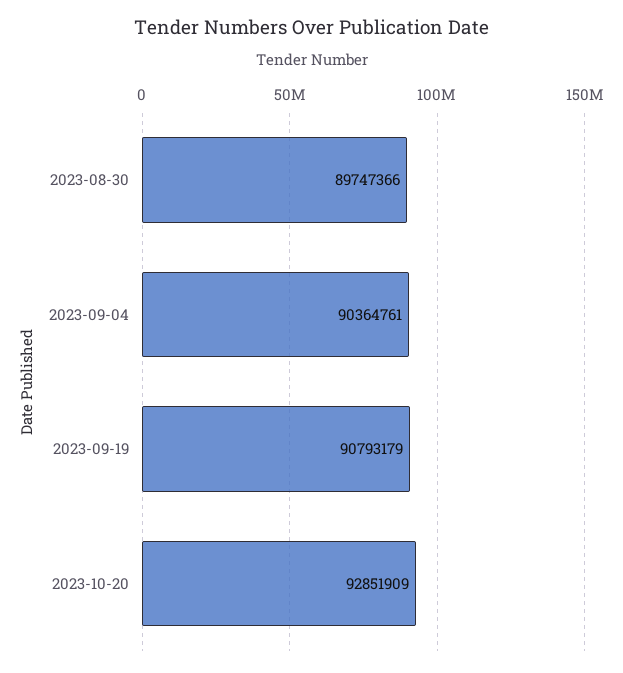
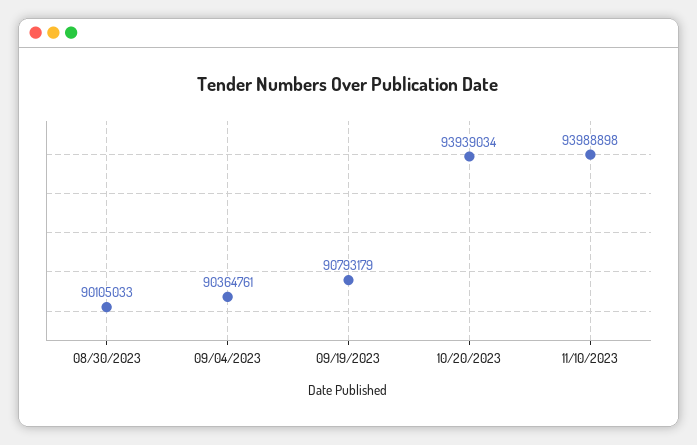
2023-08-30: 89747366 -> 90105033
2023-10-20: 92851909 -> 93939034
11/10/2023: none -> 93988898

